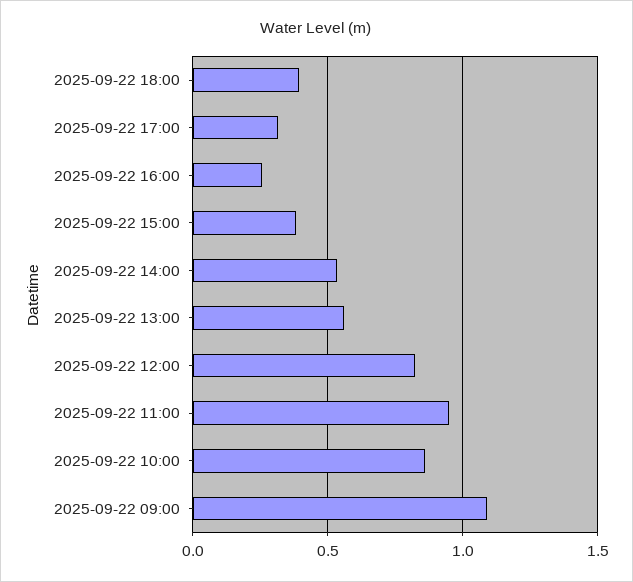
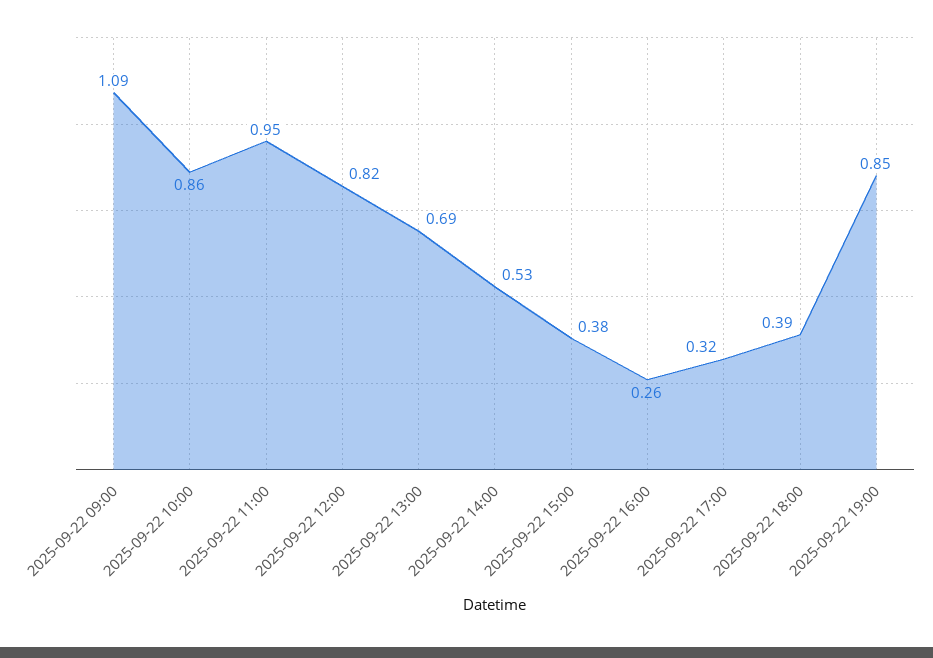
2025-09-22 13:00: 0.55 -> 0.69
2025-09-22 19:00: none -> 0.85

